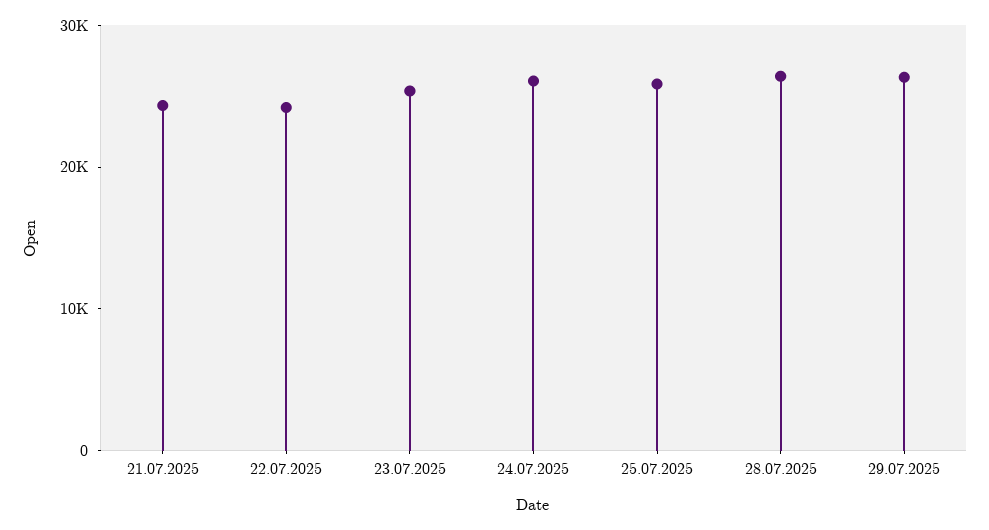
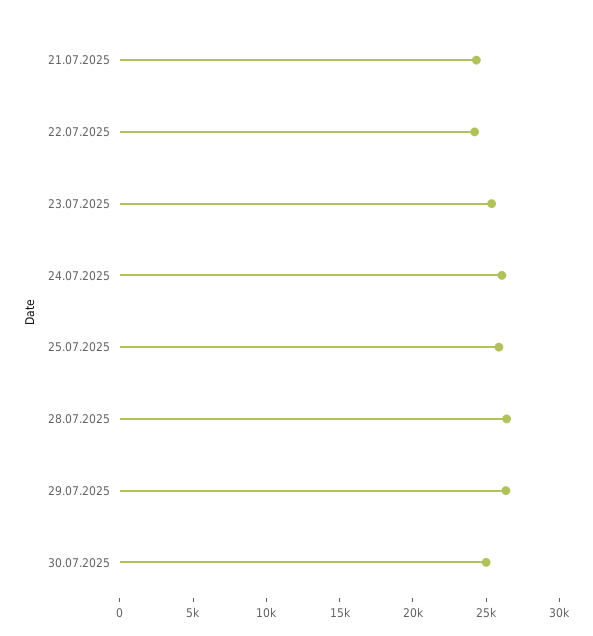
30.07.2025: none -> 25000

